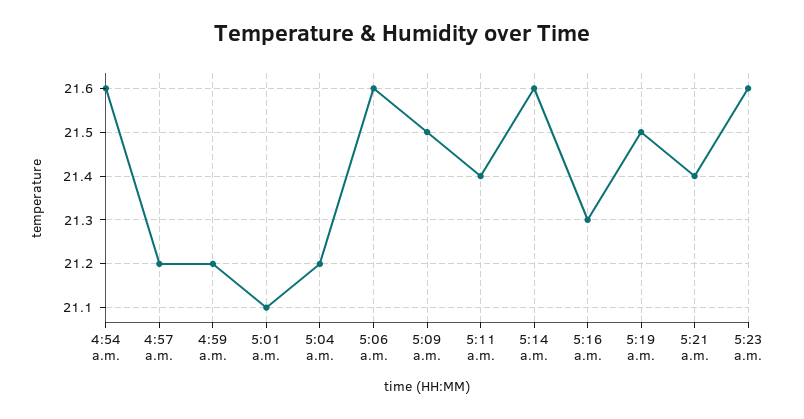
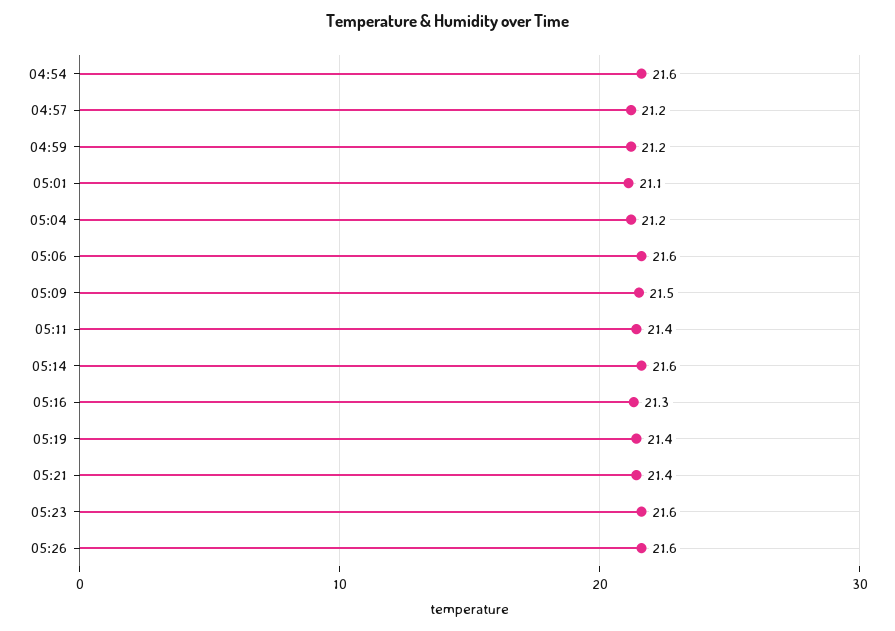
5:19 a.m.: 21.5 -> 21.4
05:26: none -> 21.6

